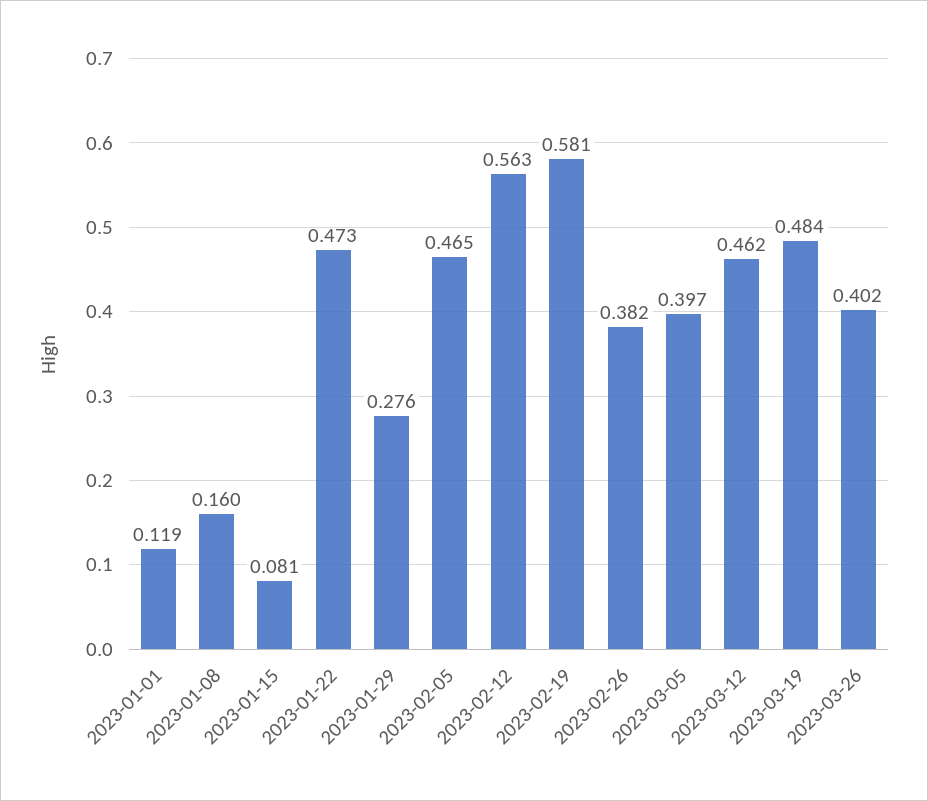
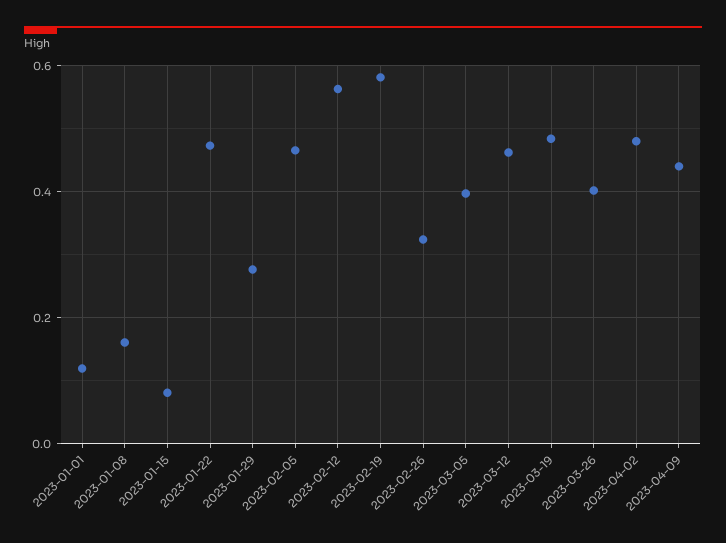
2023-02-26: 0.382 -> 0.32
2023-04-02: none -> 0.48
2023-04-09: none -> 0.44

